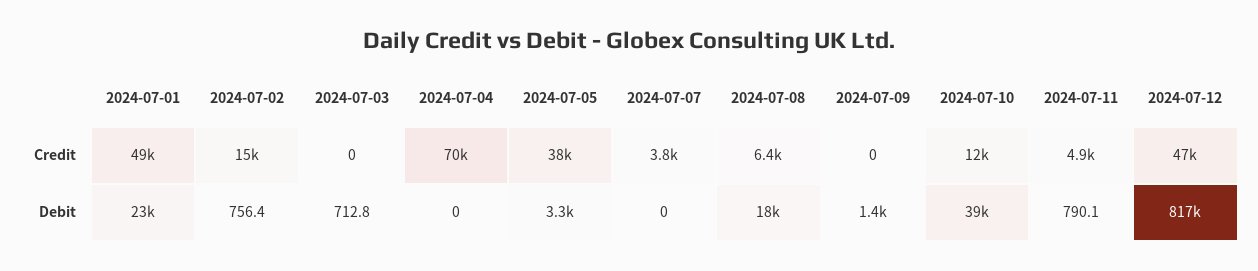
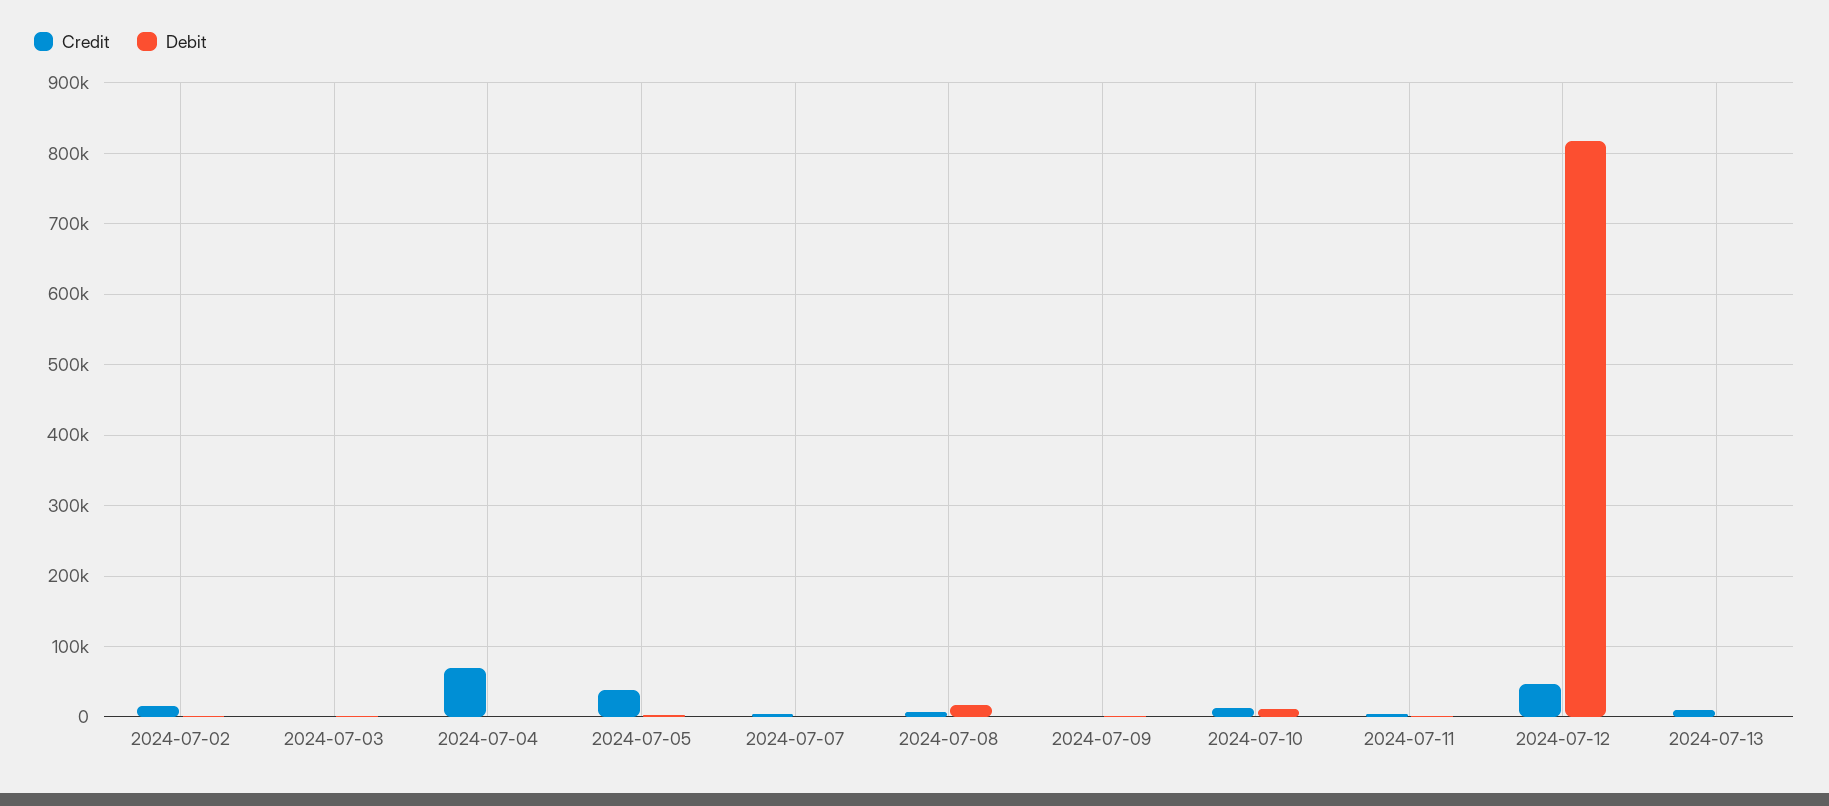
Credit, 2024-07-01: 49000 -> none
Debit, 2024-07-01: 23000 -> none
Debit, 2024-07-10: 39000 -> 10000
Credit, 2024-07-13: none -> 10000
Debit, 2024-07-13: none -> 0

